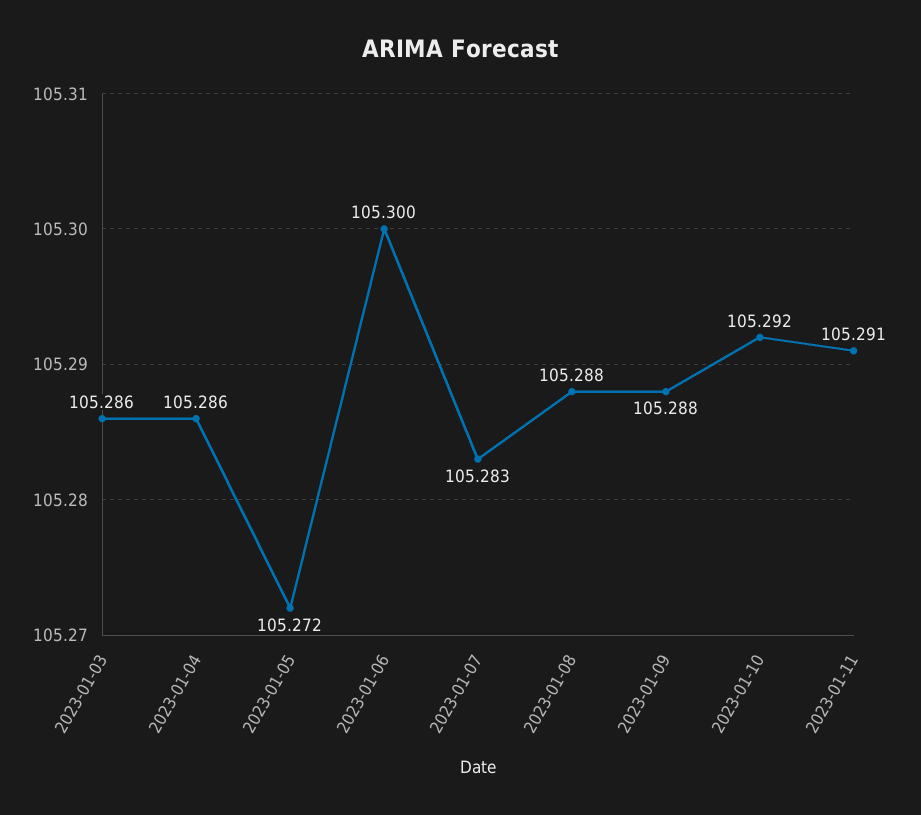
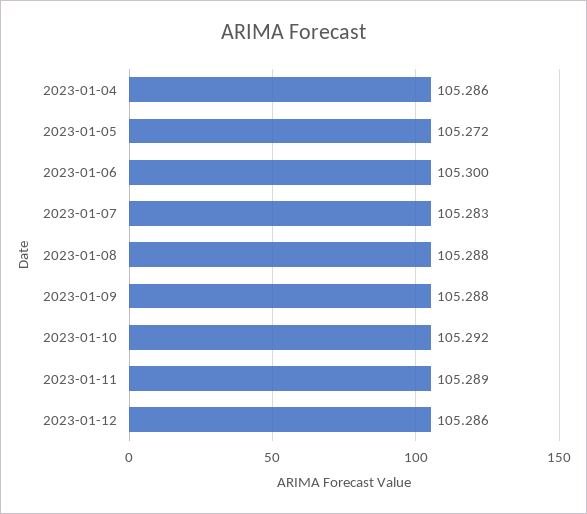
2023-01-03: 105.286 -> none
2023-01-11: 105.291 -> 105.289
2023-01-12: none -> 105.286

